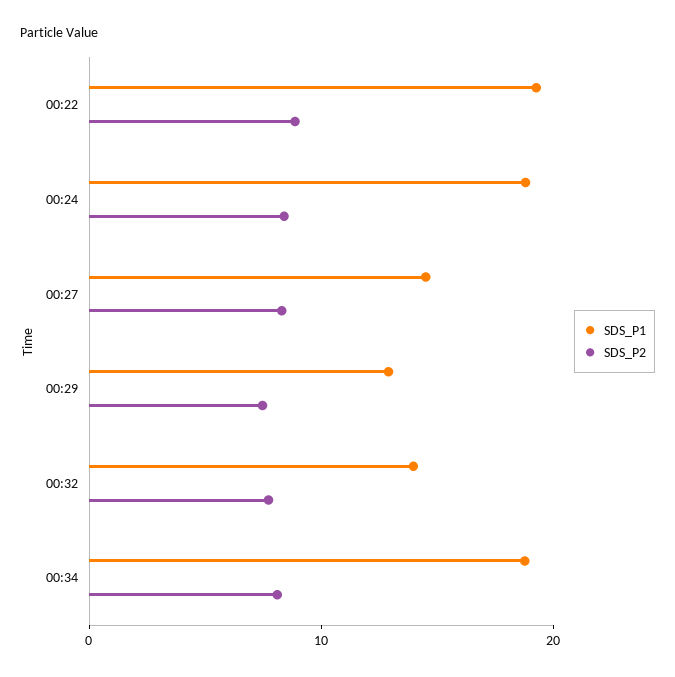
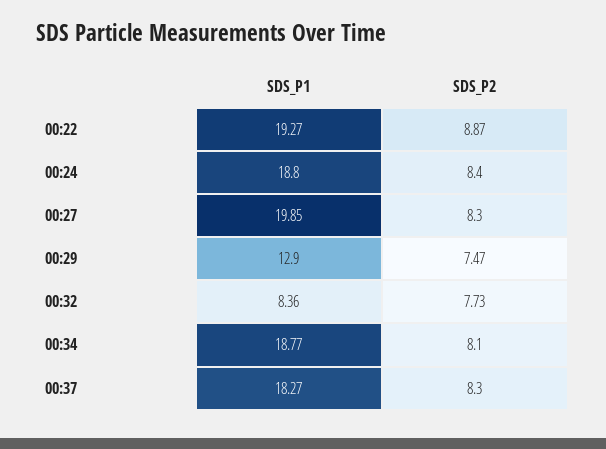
SDS_P1, 00:27: 14 -> 19.85
SDS_P1, 00:32: 14 -> 8.36
SDS_P1, 00:37: none -> 18.27
SDS_P2, 00:37: none -> 8.3

